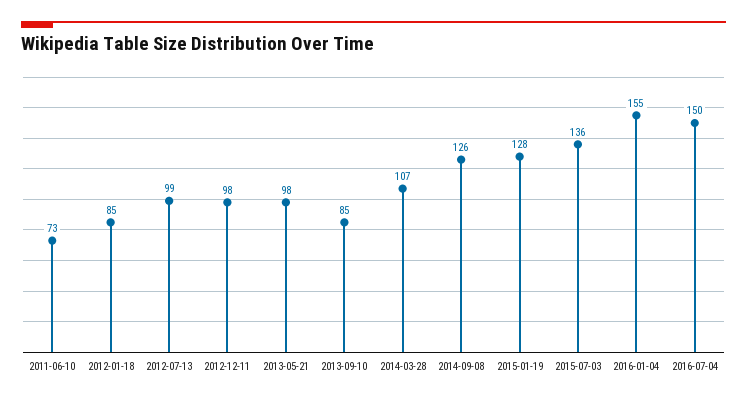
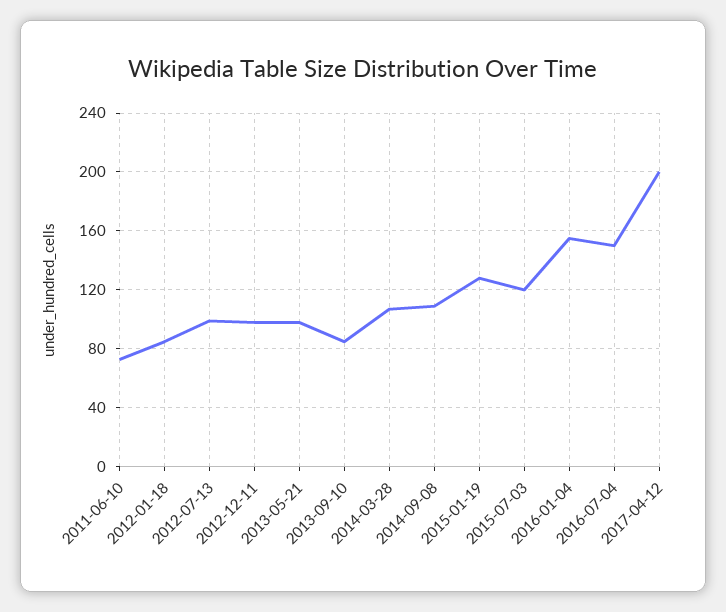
2014-09-08: 126 -> 110
2015-07-03: 136 -> 120
2017-04-12: none -> 200

